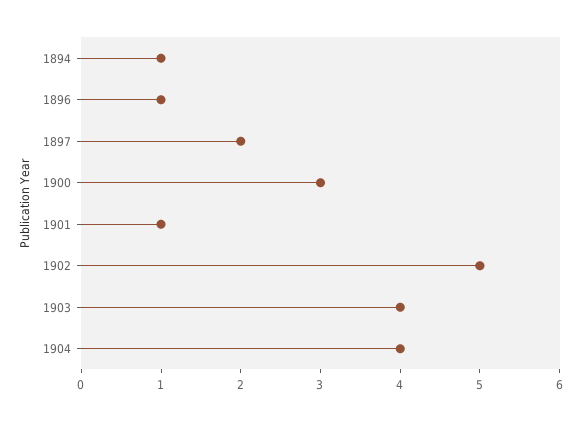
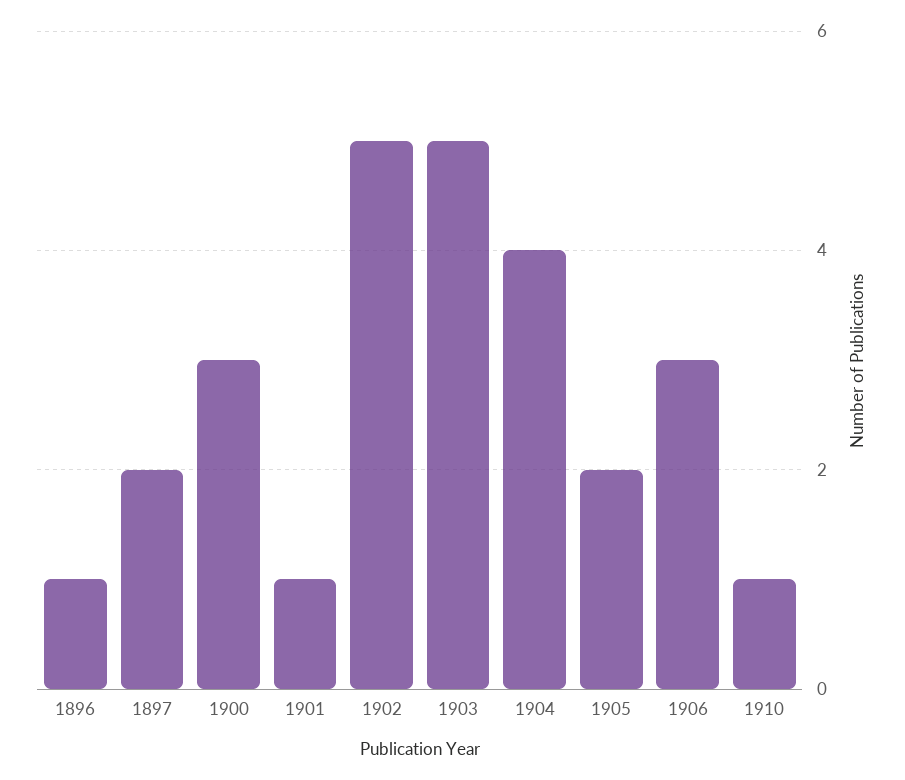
1894: 1 -> none
1903: 4 -> 5
1905: none -> 2
1906: none -> 3
1910: none -> 1

